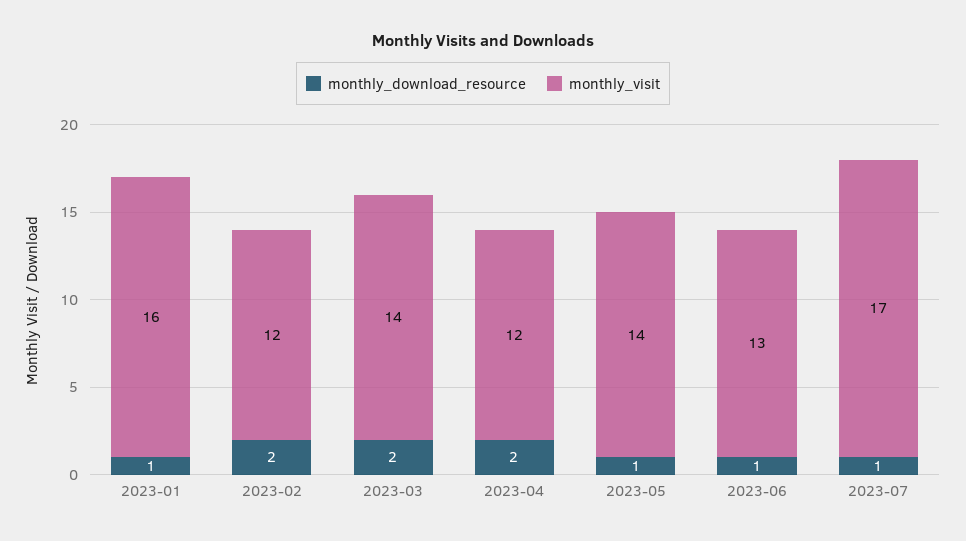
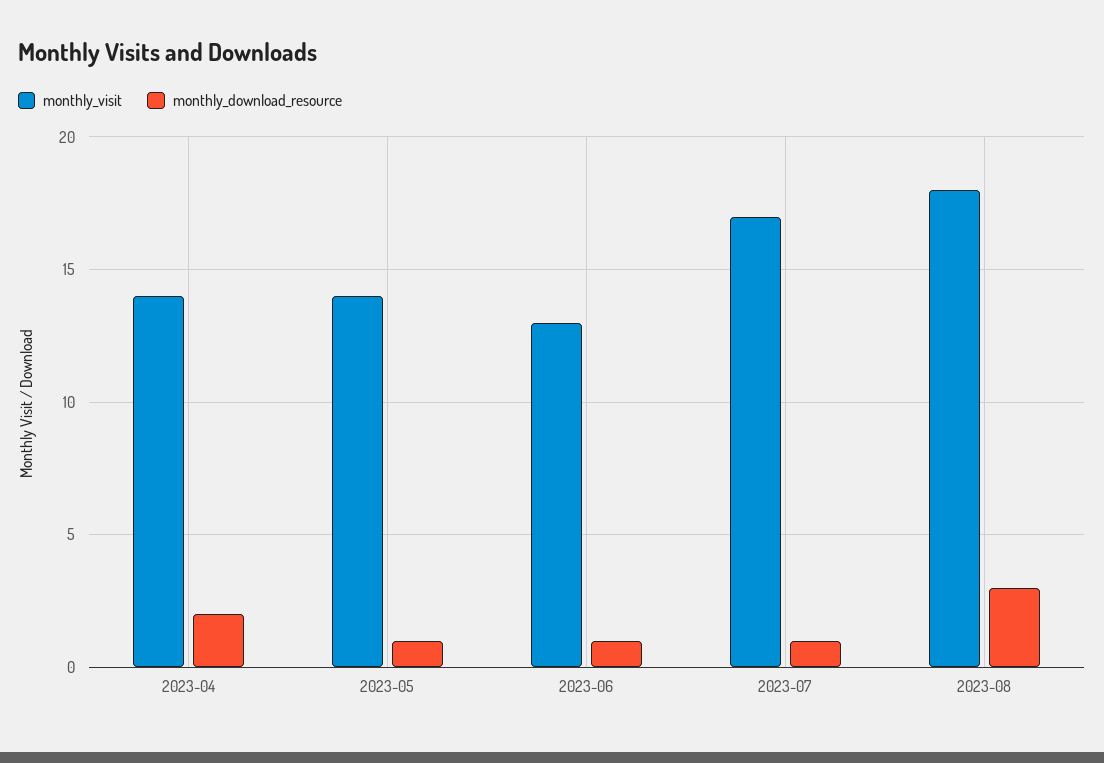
monthly_download_resource, 2023-01: 1 -> none
monthly_visit, 2023-01: 16 -> none
monthly_download_resource, 2023-02: 2 -> none
monthly_visit, 2023-02: 12 -> none
monthly_download_resource, 2023-03: 2 -> none
monthly_visit, 2023-03: 14 -> none
monthly_visit, 2023-04: 12 -> 14
monthly_visit, 2023-08: none -> 18
monthly_download_resource, 2023-08: none -> 3

